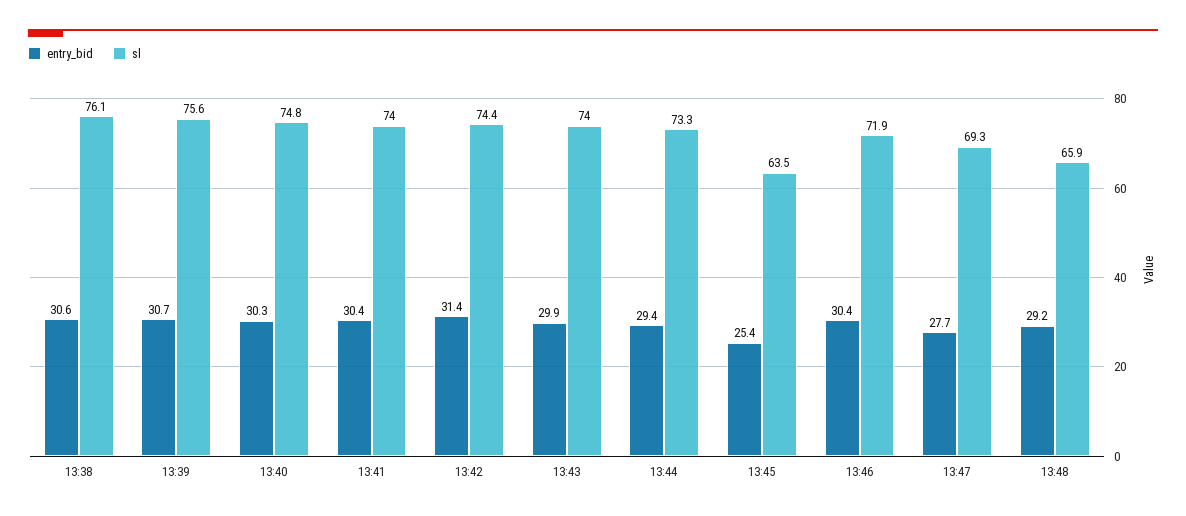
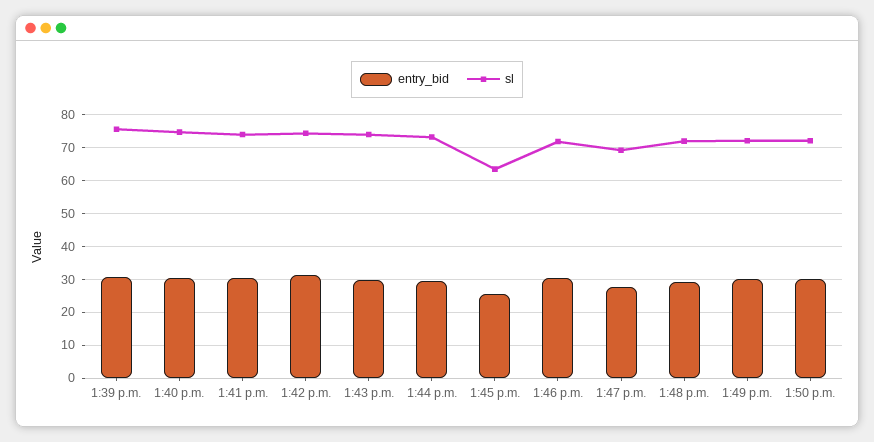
entry_bid, 13:38: 30.6 -> none
sl, 13:38: 76.1 -> none
sl, 13:48: 65.9 -> 72
entry_bid, 1:49 p.m.: none -> 30
sl, 1:49 p.m.: none -> 72
entry_bid, 1:50 p.m.: none -> 30
sl, 1:50 p.m.: none -> 72

